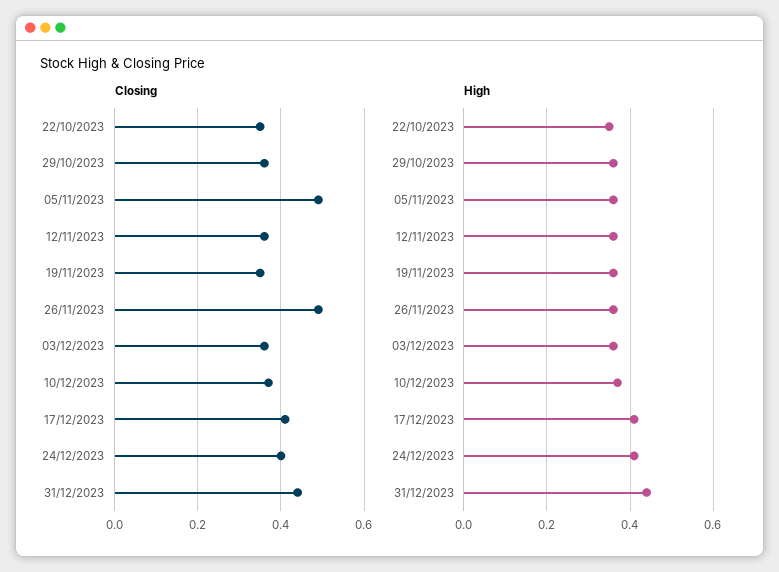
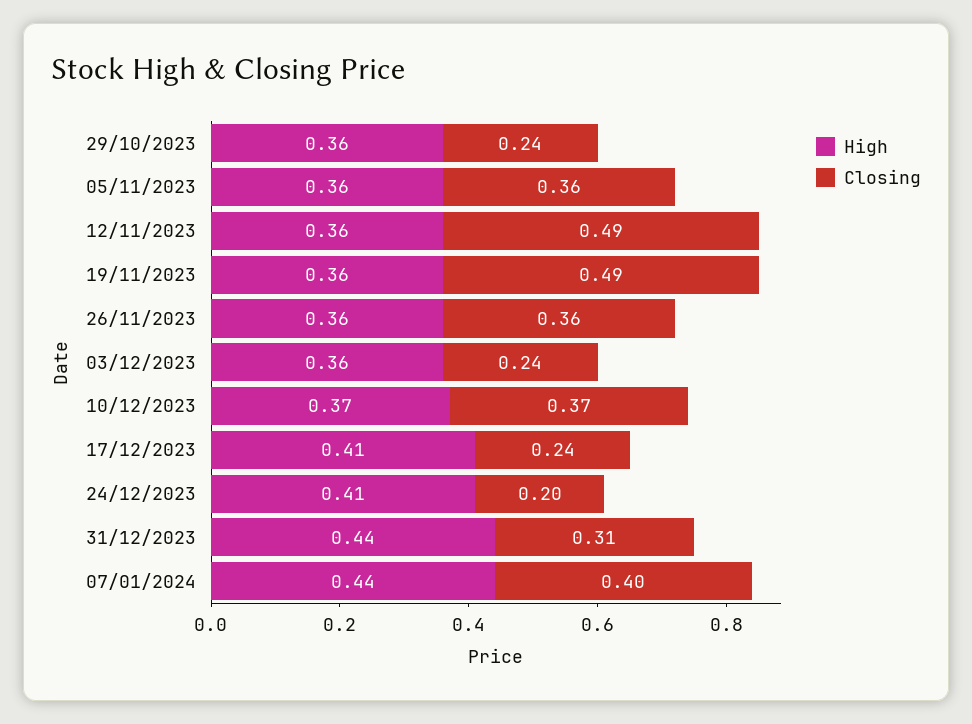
Closing, 22/10/2023: 0.35 -> none
Closing, 29/10/2023: 0.35 -> 0.24
Closing, 05/11/2023: 0.5 -> 0.36
Closing, 12/11/2023: 0.35 -> 0.49
Closing, 19/11/2023: 0.35 -> 0.49
Closing, 26/11/2023: 0.5 -> 0.36
Closing, 03/12/2023: 0.35 -> 0.24
Closing, 17/12/2023: 0.4 -> 0.24
Closing, 24/12/2023: 0.4 -> 0.2
Closing, 31/12/2023: 0.45 -> 0.31
High, 22/10/2023: 0.35 -> none
High, 07/01/2024: none -> 0.44
Closing, 07/01/2024: none -> 0.4

